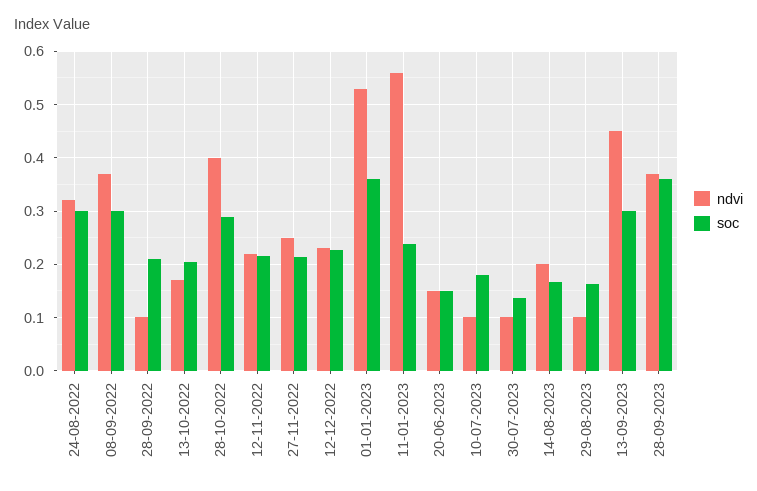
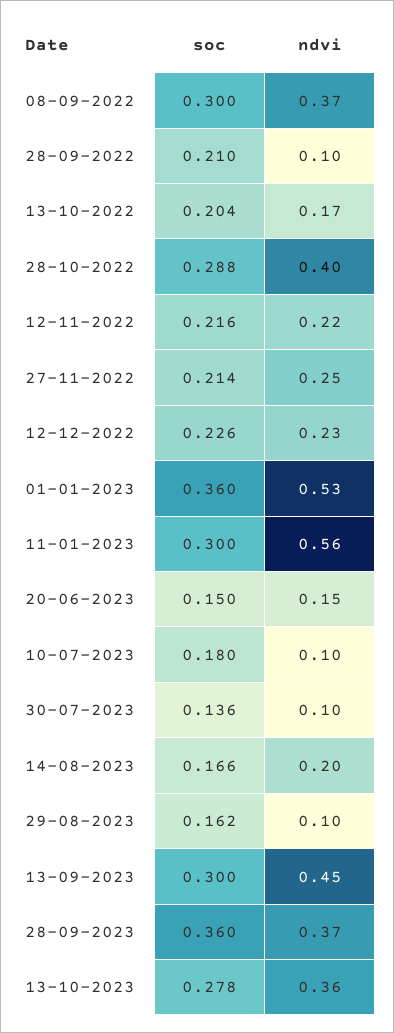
ndvi, 24-08-2022: 0.32 -> none
soc, 24-08-2022: 0.3 -> none
soc, 11-01-2023: 0.24 -> 0.3
soc, 13-10-2023: none -> 0.278
ndvi, 13-10-2023: none -> 0.36

